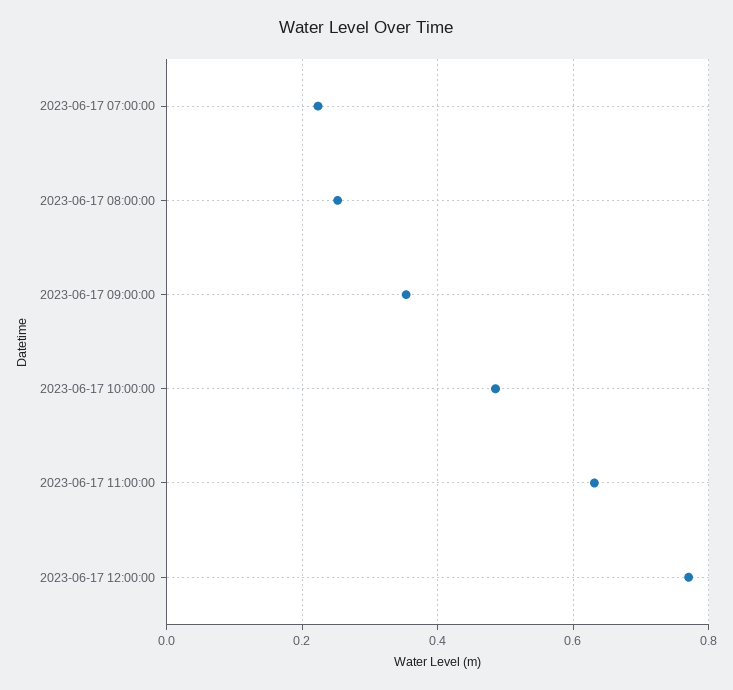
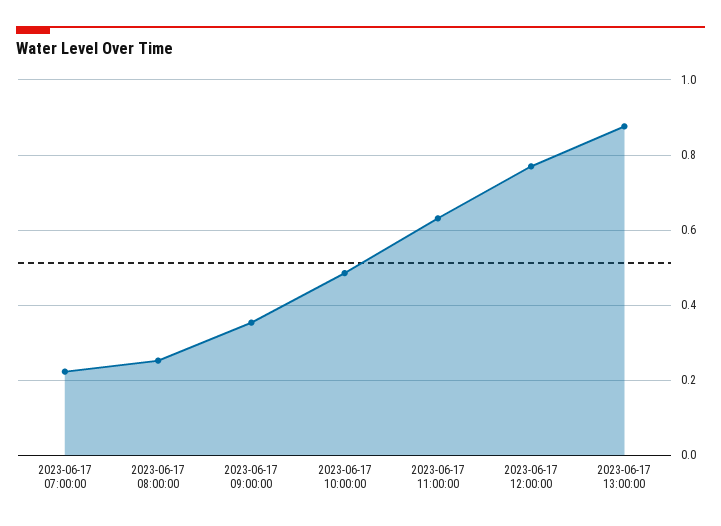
2023-06-17 13:00:00: none -> 0.88

